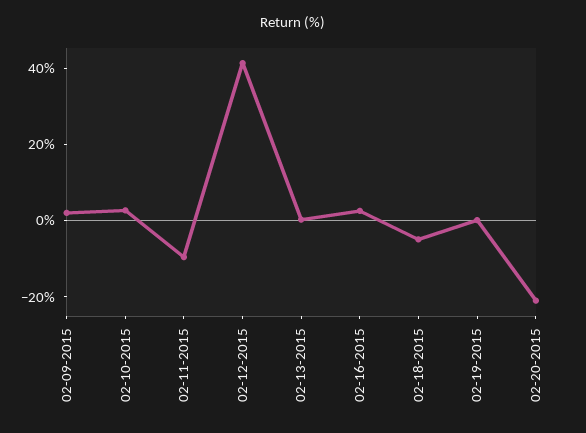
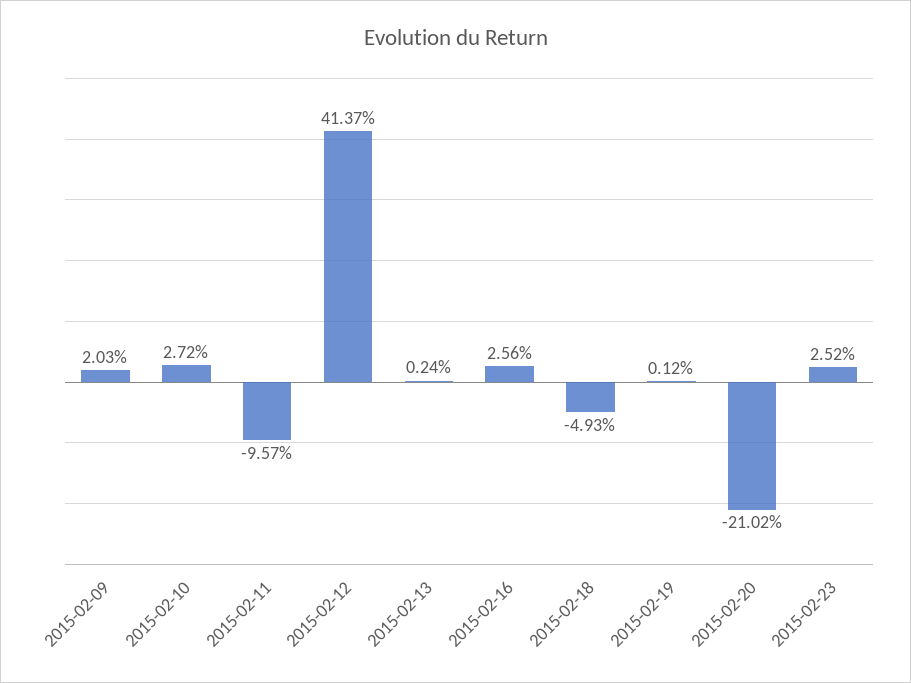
2015-02-23: none -> 2.52

